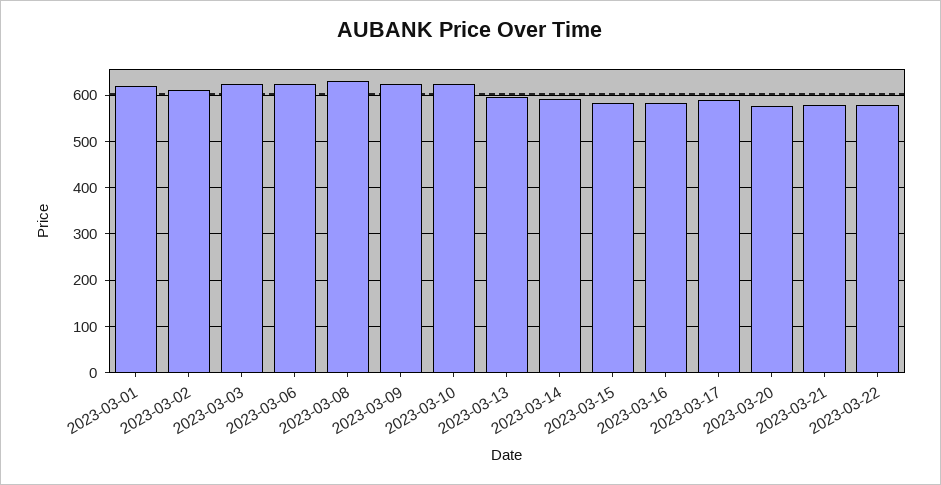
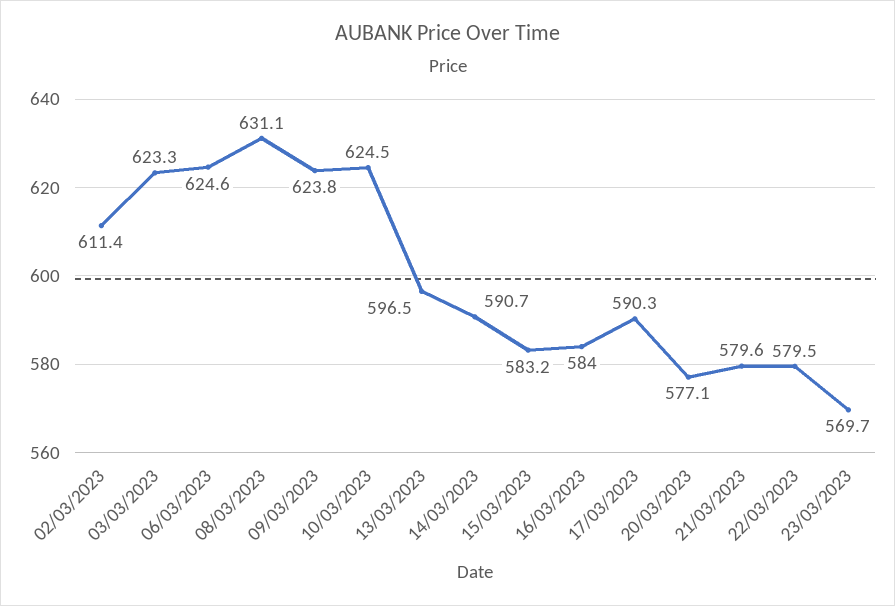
2023-03-01: 620 -> none
23/03/2023: none -> 569.7

